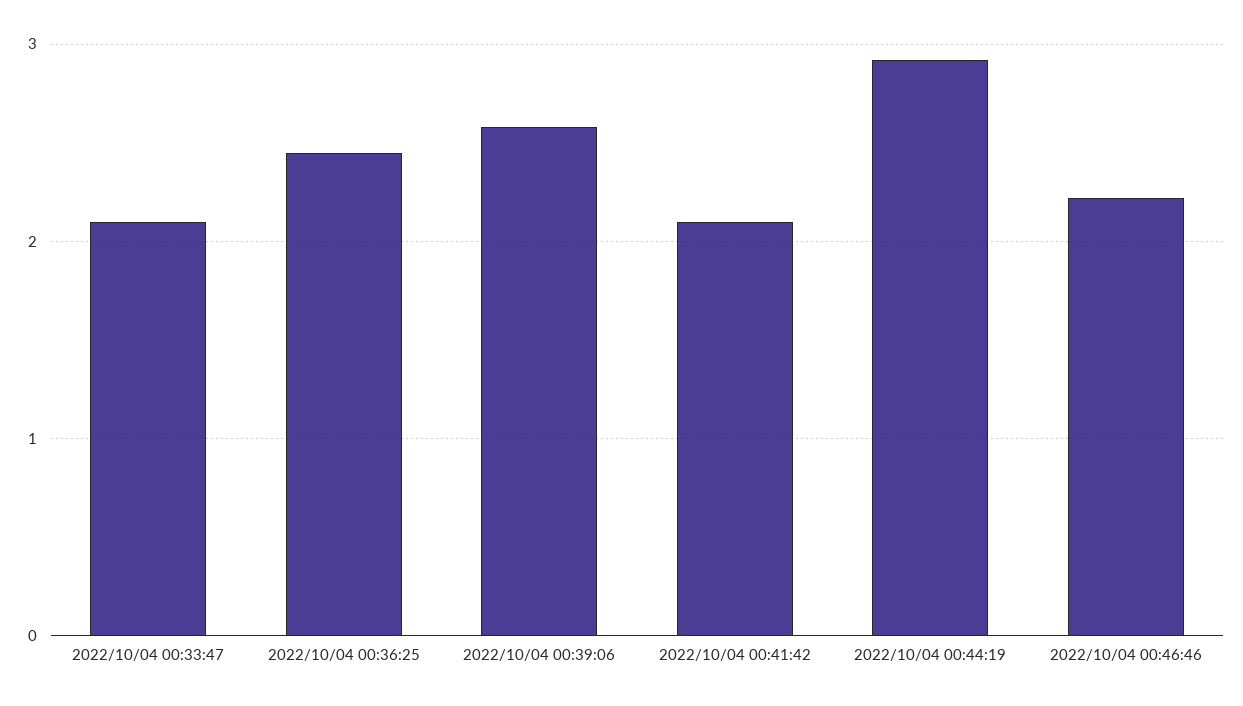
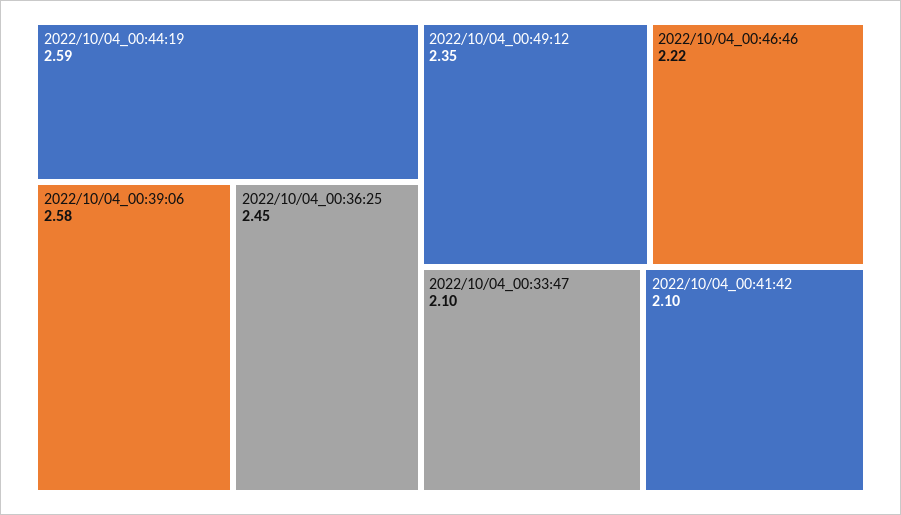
2022/10/04 00:44:19: 2.9 -> 2.59
2022/10/04_00:49:12: none -> 2.35

